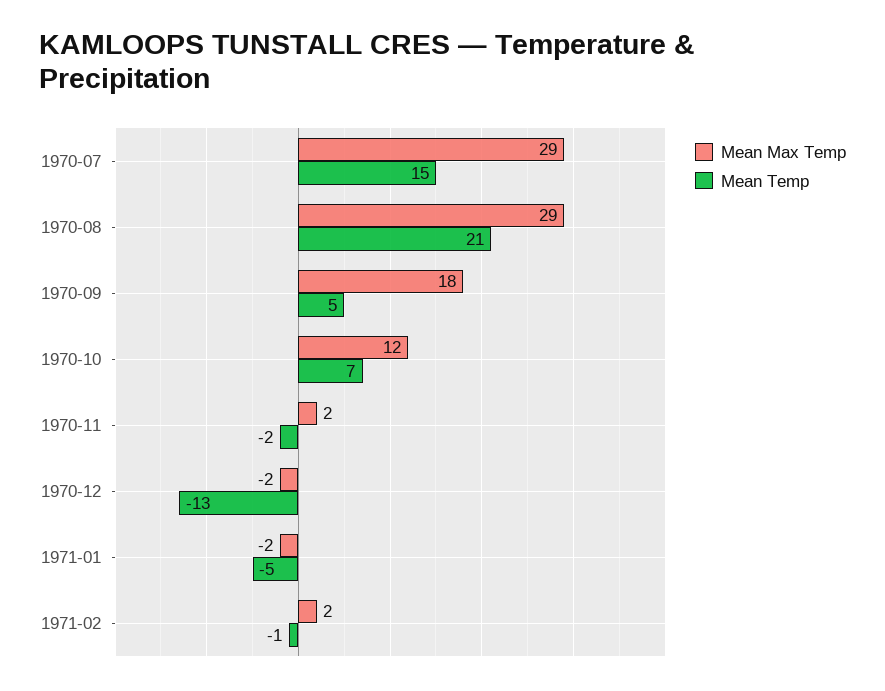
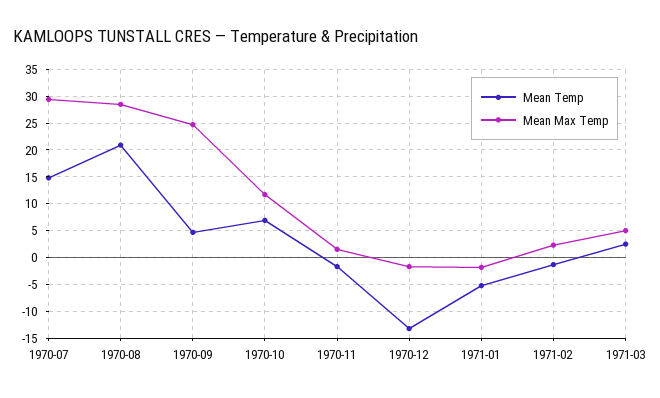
Mean Max Temp, 1970-09: 18 -> 25
Mean Temp, 1971-03: none -> 2.5
Mean Max Temp, 1971-03: none -> 5

